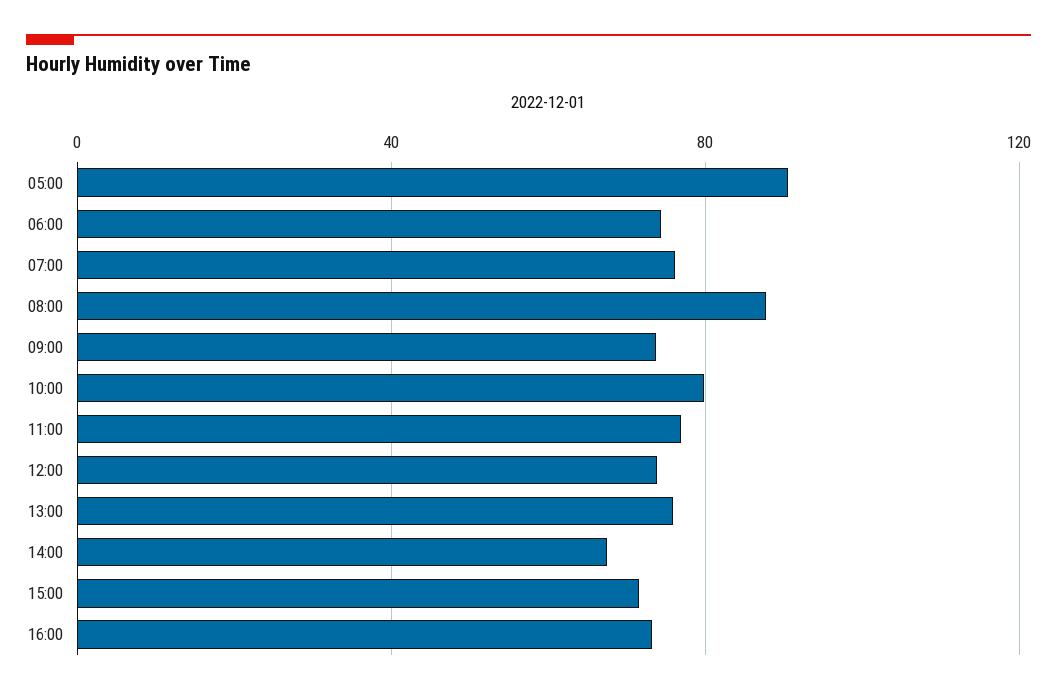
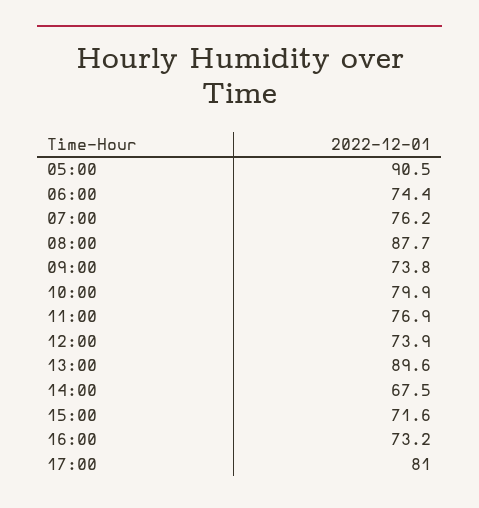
13:00: 75 -> 89.6
17:00: none -> 81

